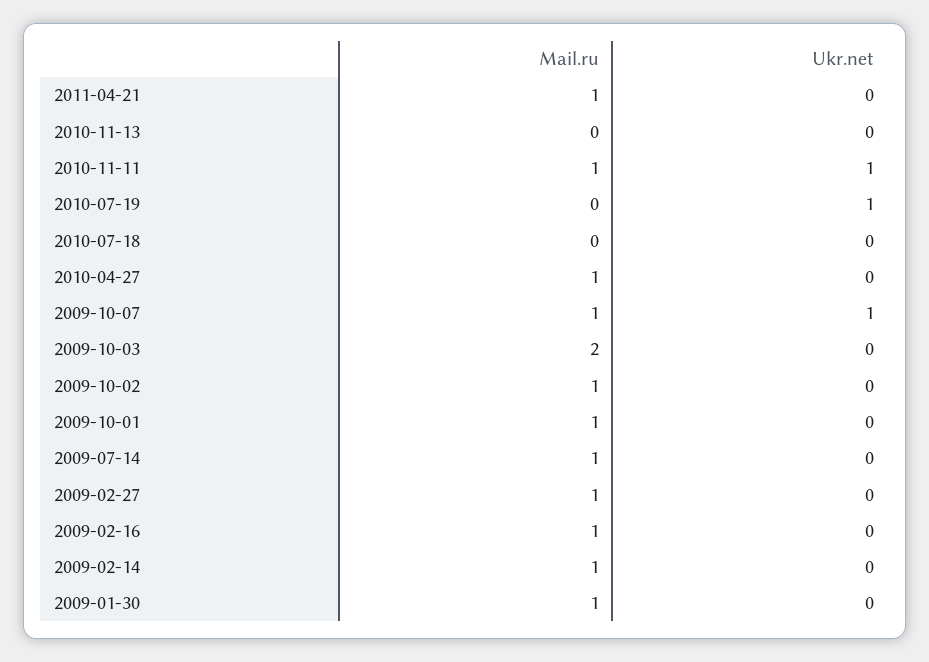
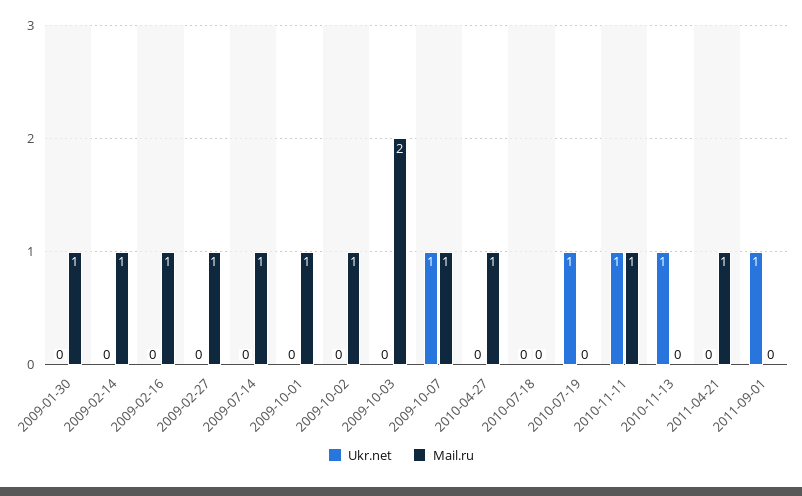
Ukr.net, 2010-11-13: 0 -> 1
Ukr.net, 2011-09-01: none -> 1
Mail.ru, 2011-09-01: none -> 0

